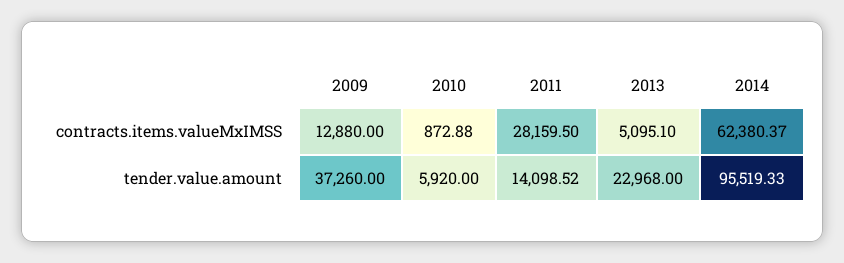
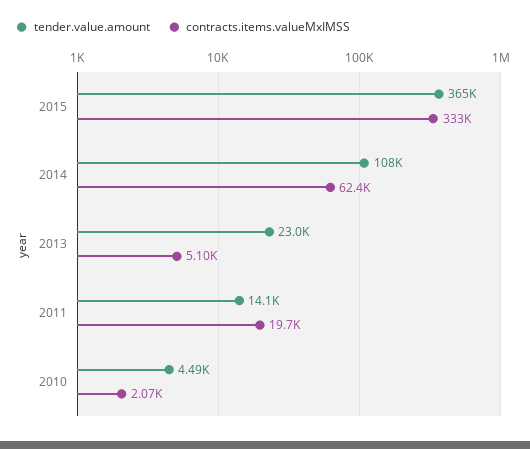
contracts.items.valueMxIMSS, 2009: 12880 -> none
contracts.items.valueMxIMSS, 2010: 872.88 -> 2070
contracts.items.valueMxIMSS, 2011: 28159.5 -> 19700
tender.value.amount, 2009: 37260 -> none
tender.value.amount, 2010: 5920 -> 4490
tender.value.amount, 2014: 95519.33 -> 108000
tender.value.amount, 2015: none -> 365000
contracts.items.valueMxIMSS, 2015: none -> 333000

